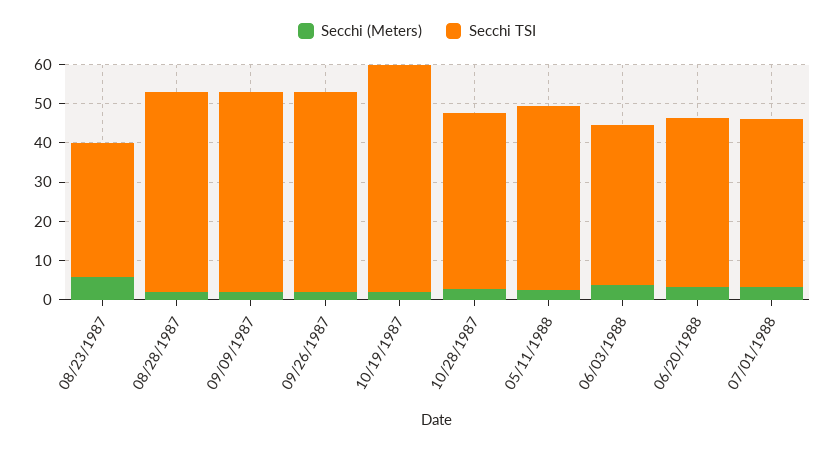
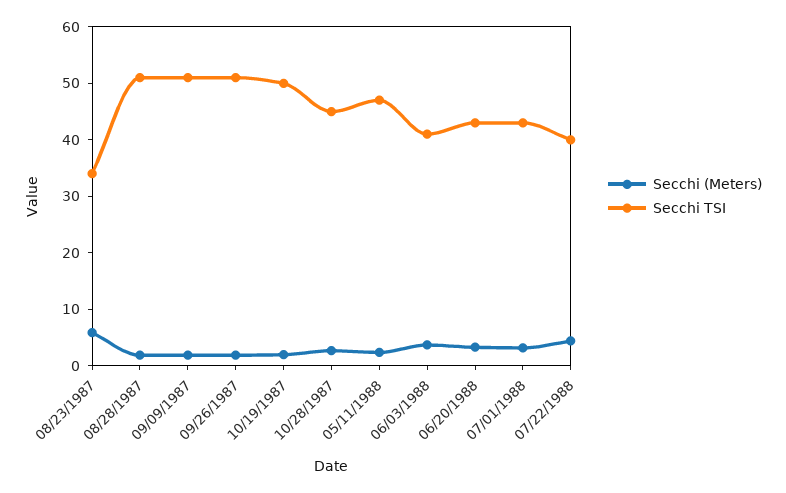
Secchi TSI, 10/19/1987: 57.5 -> 50
Secchi (Meters), 07/22/1988: none -> 4
Secchi TSI, 07/22/1988: none -> 40

